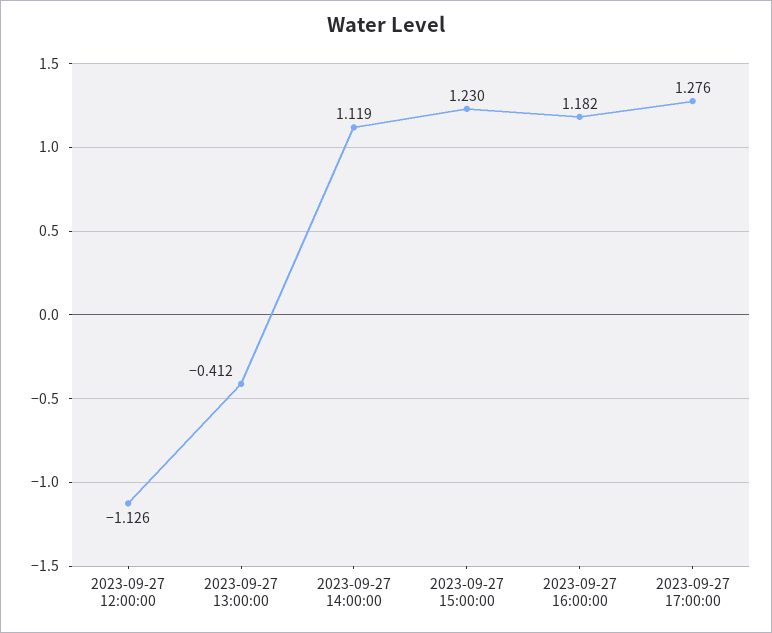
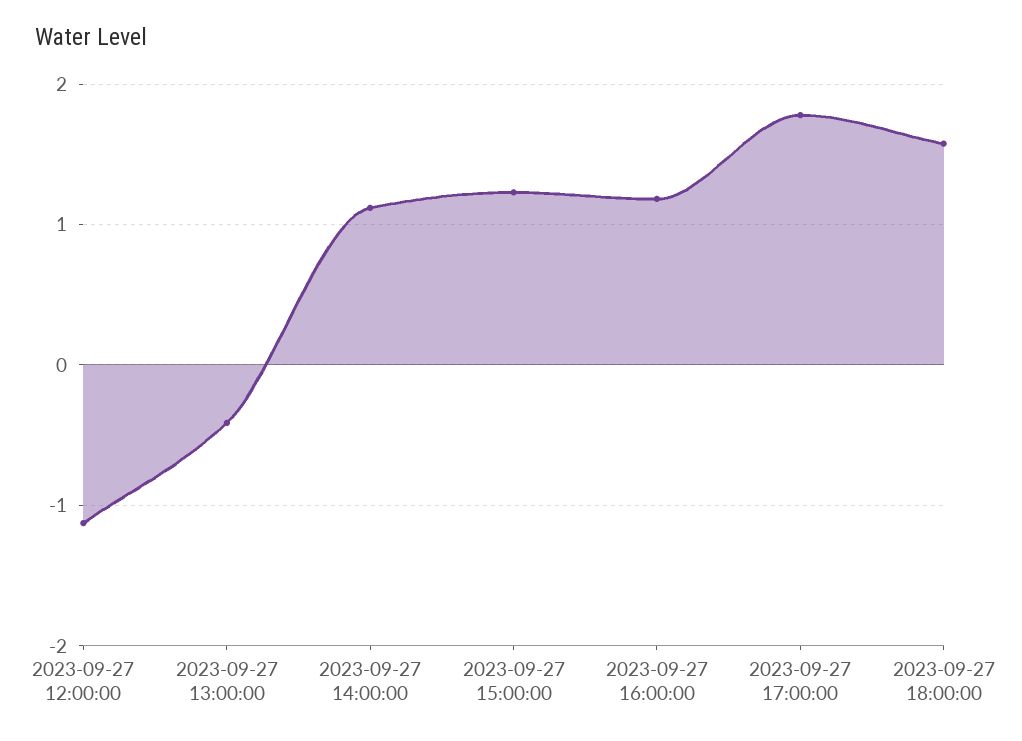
2023-09-27 17:00:00: 1.276 -> 1.8
2023-09-27 18:00:00: none -> 1.6

